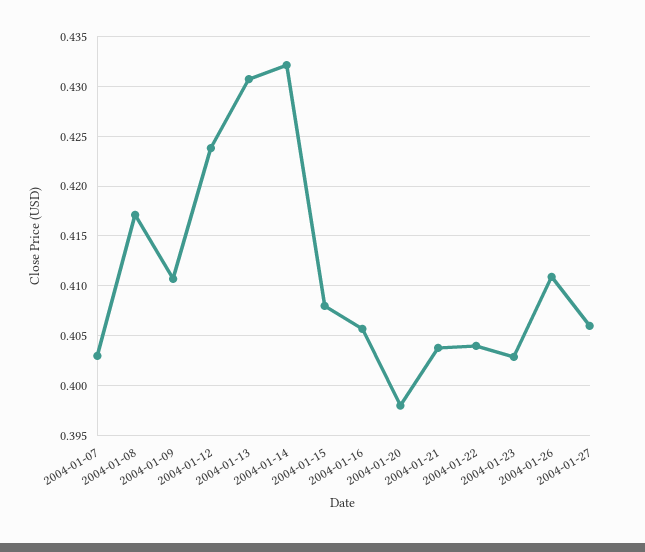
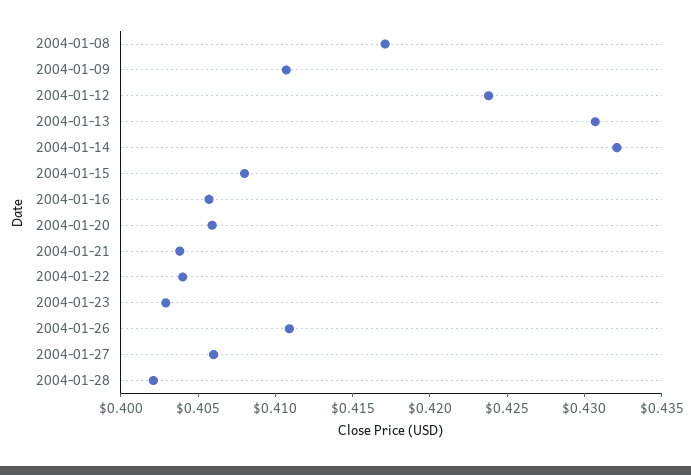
2004-01-07: 0.403 -> none
2004-01-20: 0.398 -> 0.406
2004-01-28: none -> 0.402

